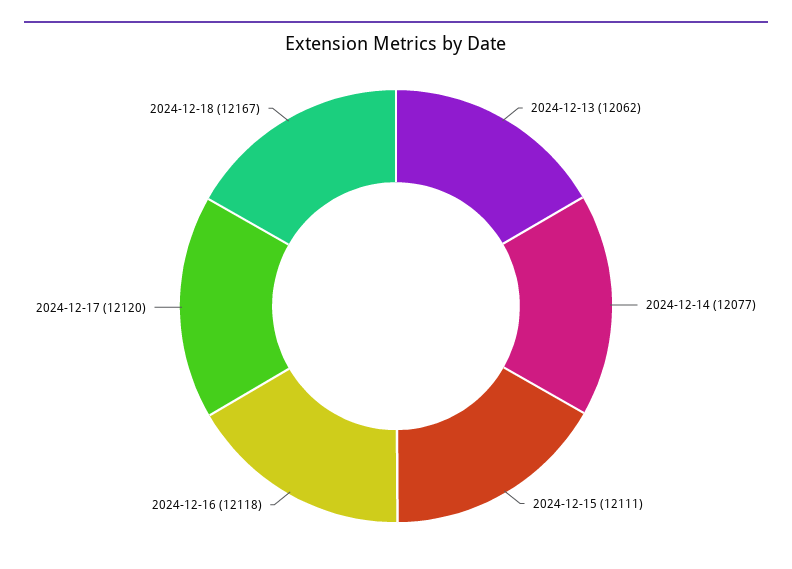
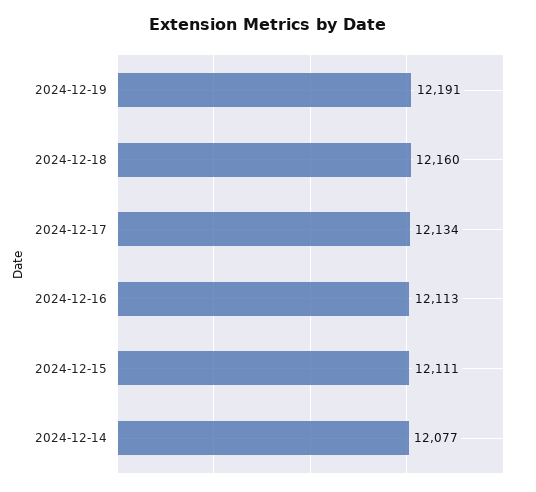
2024-12-13: 12062 -> none
2024-12-16: 12118 -> 12113
2024-12-17: 12120 -> 12134
2024-12-18: 12167 -> 12160
2024-12-19: none -> 12191

